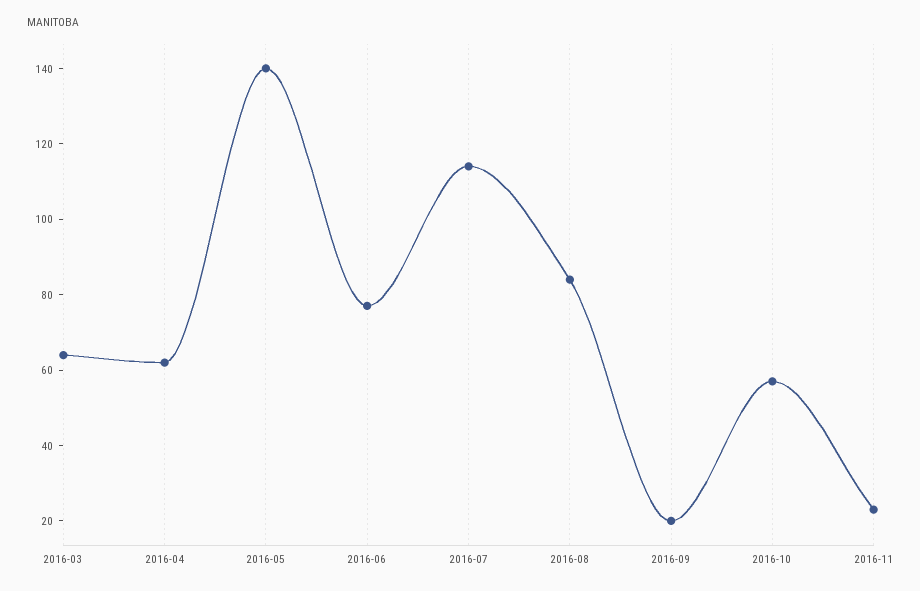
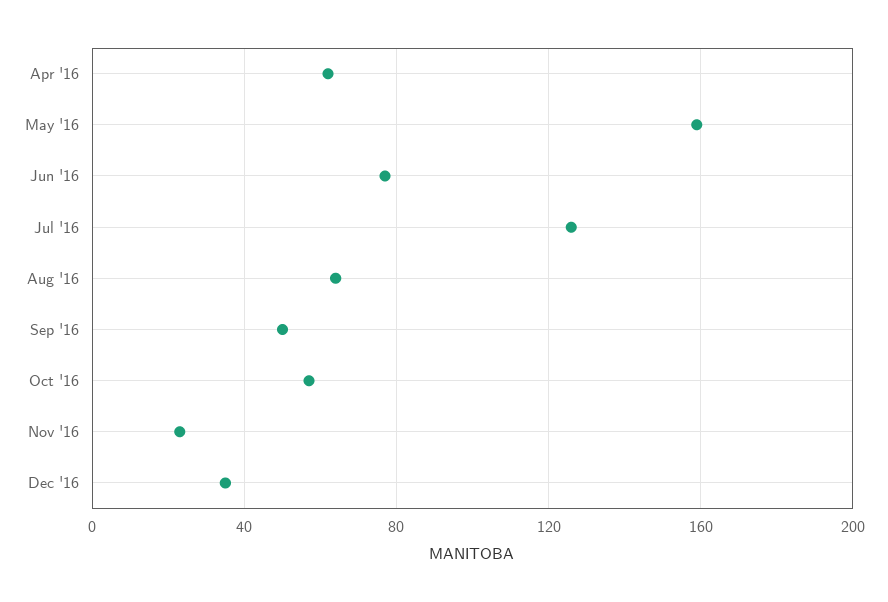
2016-03: 65 -> none
2016-05: 140 -> 160
2016-07: 115 -> 125
2016-08: 85 -> 65
2016-09: 20 -> 50
Dec '16: none -> 35

